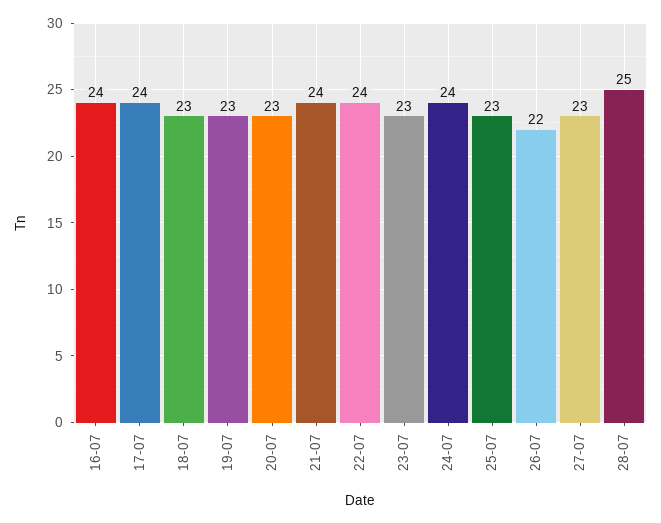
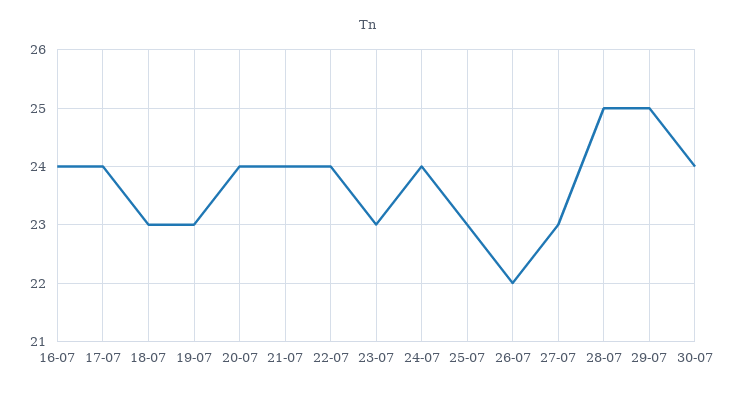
20-07: 23 -> 24
29-07: none -> 25
30-07: none -> 24

